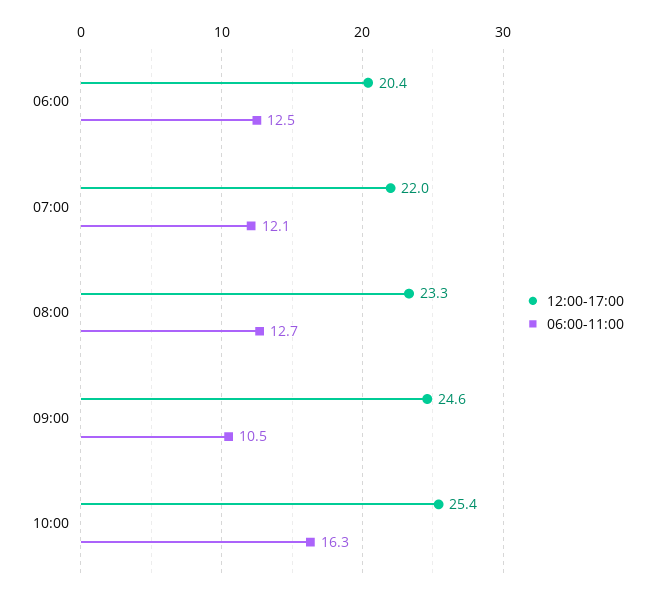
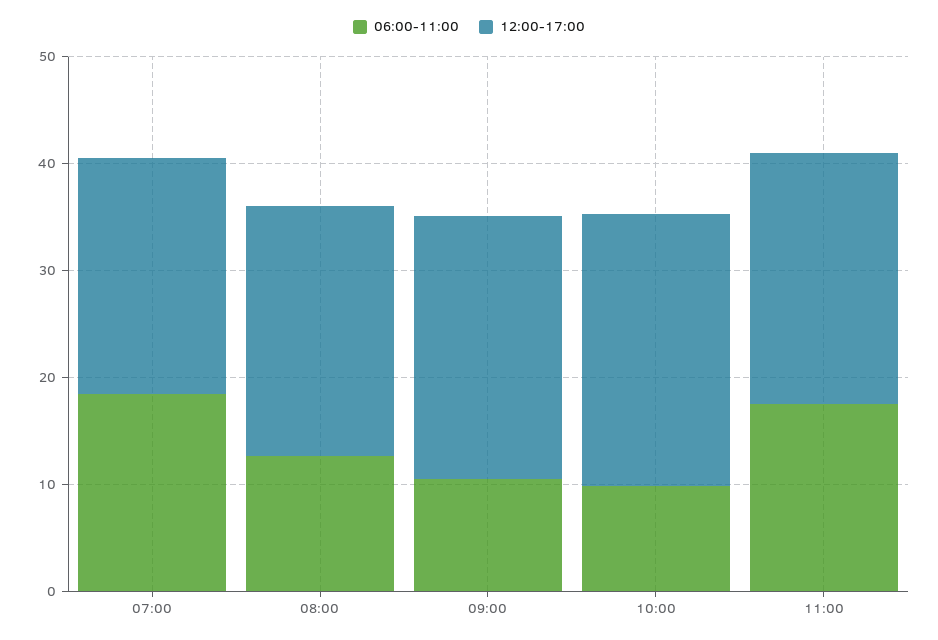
12:00-17:00, 06:00: 20.4 -> none
06:00-11:00, 06:00: 12.5 -> none
06:00-11:00, 07:00: 12.1 -> 18
06:00-11:00, 10:00: 16.3 -> 10
06:00-11:00, 11:00: none -> 18
12:00-17:00, 11:00: none -> 24

